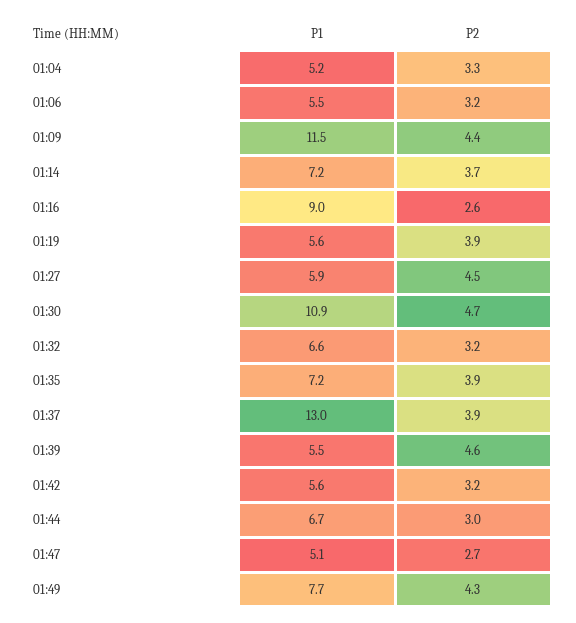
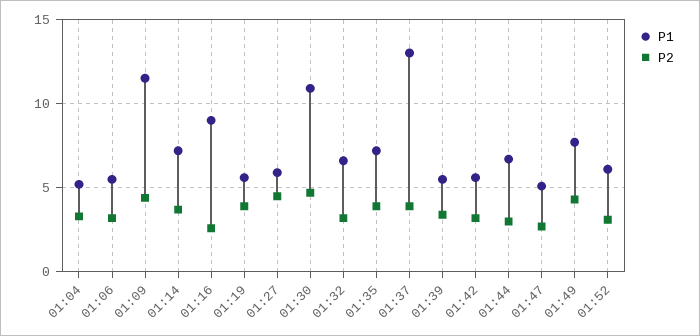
P2, 01:39: 4.6 -> 3.5
P1, 01:52: none -> 6
P2, 01:52: none -> 3

